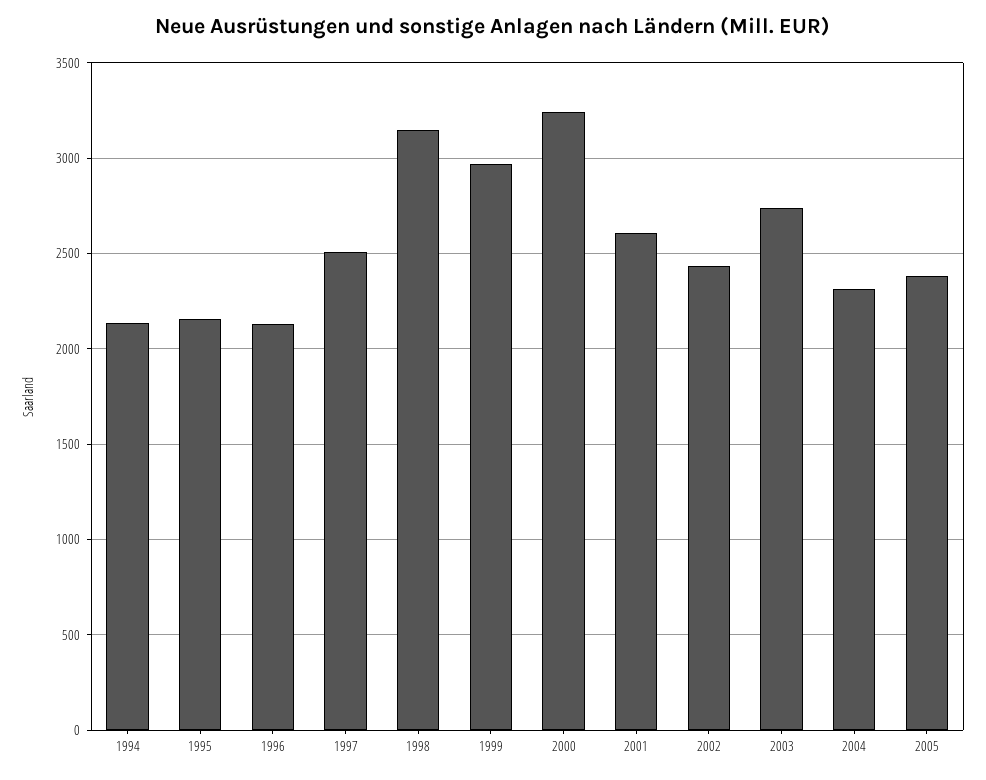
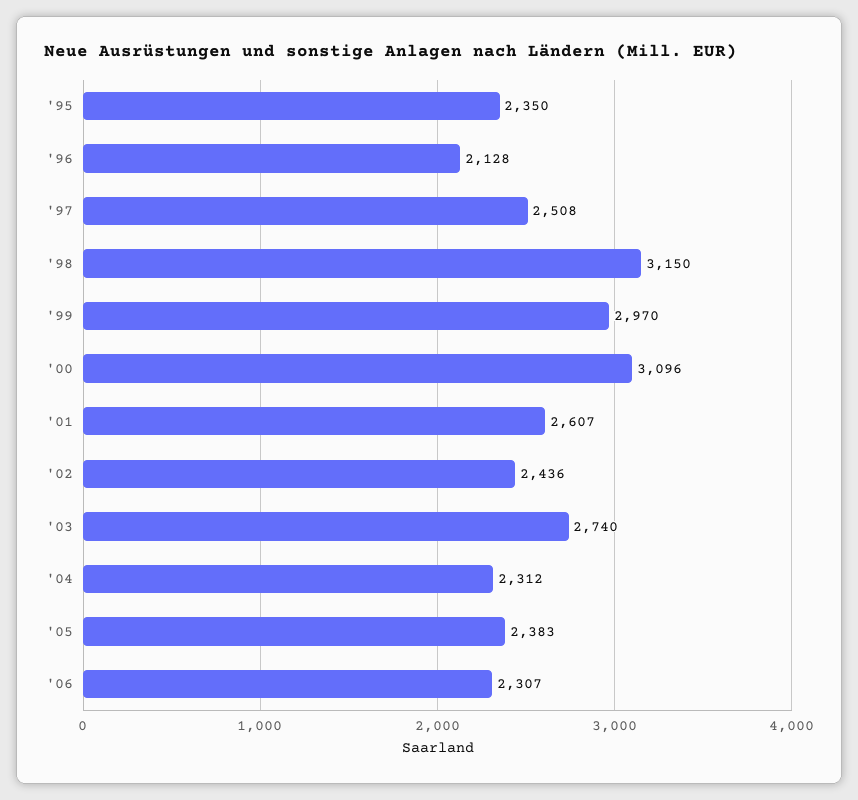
1994: 2150 -> none
1995: 2150 -> 2350
2000: 3250 -> 3096
'06: none -> 2307

